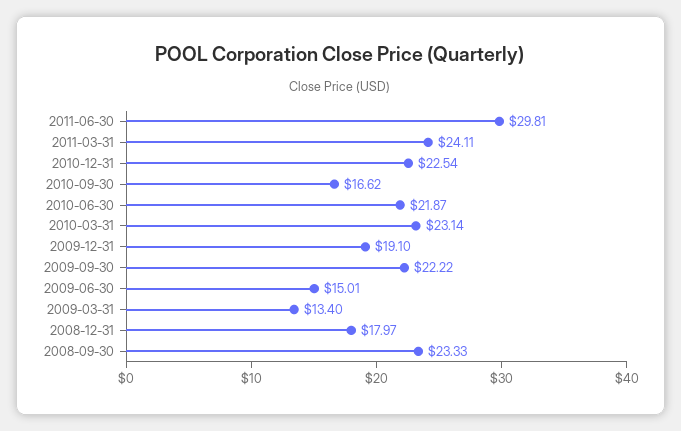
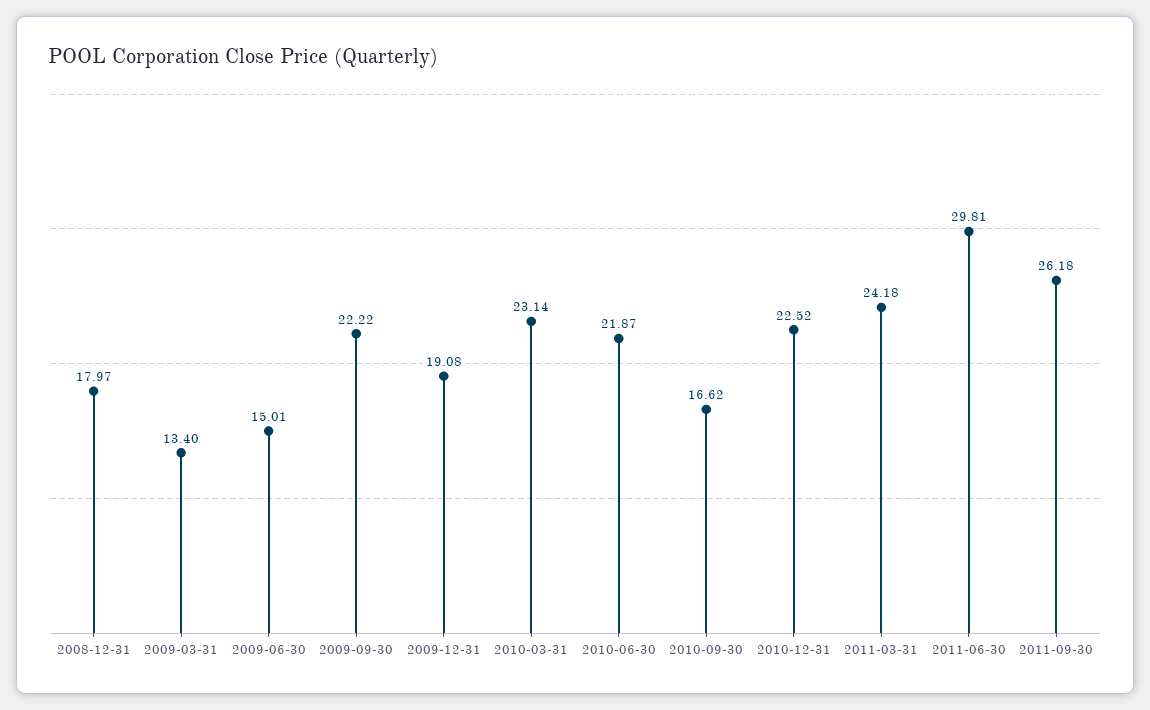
2011-03-31: 24.11 -> 24.18
2010-12-31: 22.54 -> 22.52
2009-12-31: 19.1 -> 19.08
2008-09-30: 23.33 -> none
2011-09-30: none -> 26.18

